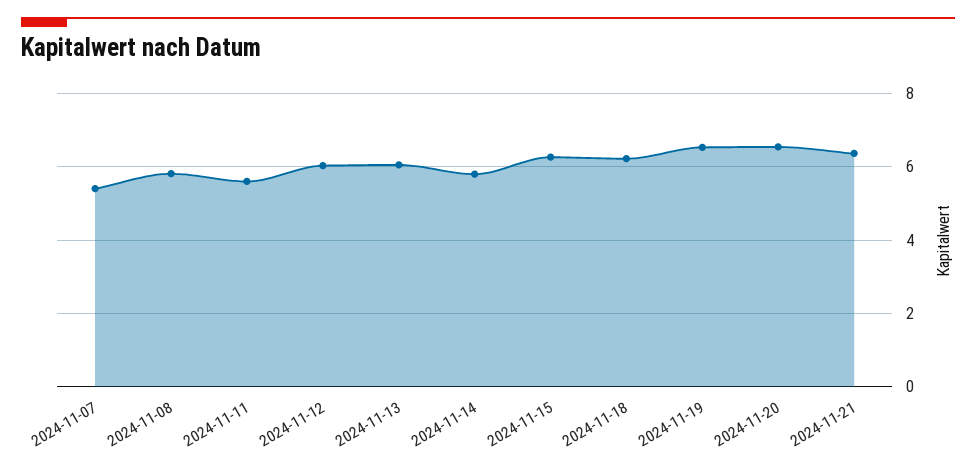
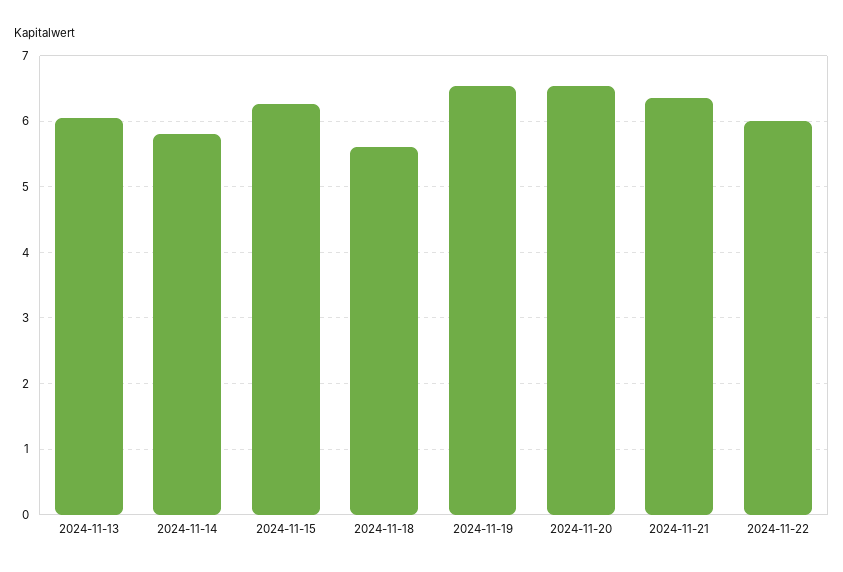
2024-11-07: 5.4 -> none
2024-11-08: 5.8 -> none
2024-11-11: 5.6 -> none
2024-11-12: 6 -> none
2024-11-18: 6.2 -> 5.6
2024-11-22: none -> 6

